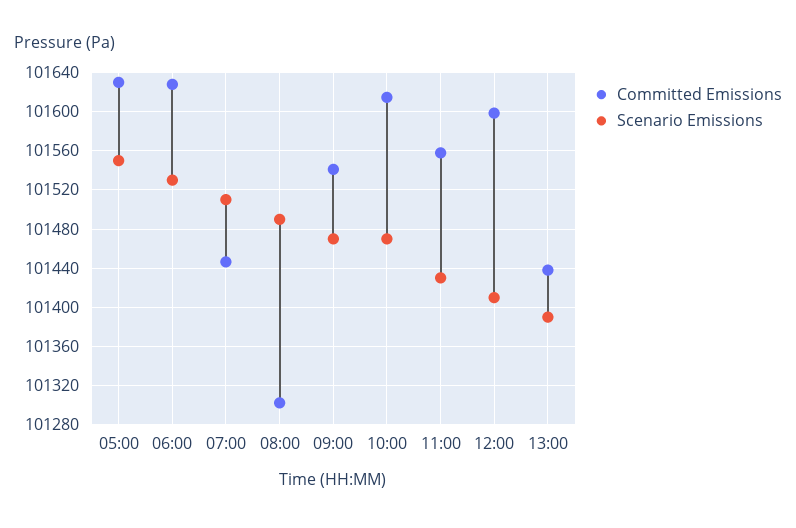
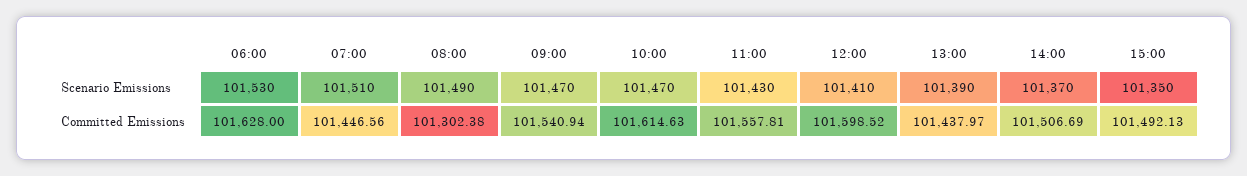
Committed Emissions, 05:00: 101630 -> none
Scenario Emissions, 05:00: 101550 -> none
Scenario Emissions, 14:00: none -> 101370
Scenario Emissions, 15:00: none -> 101350
Committed Emissions, 14:00: none -> 101506.69
Committed Emissions, 15:00: none -> 101492.13

